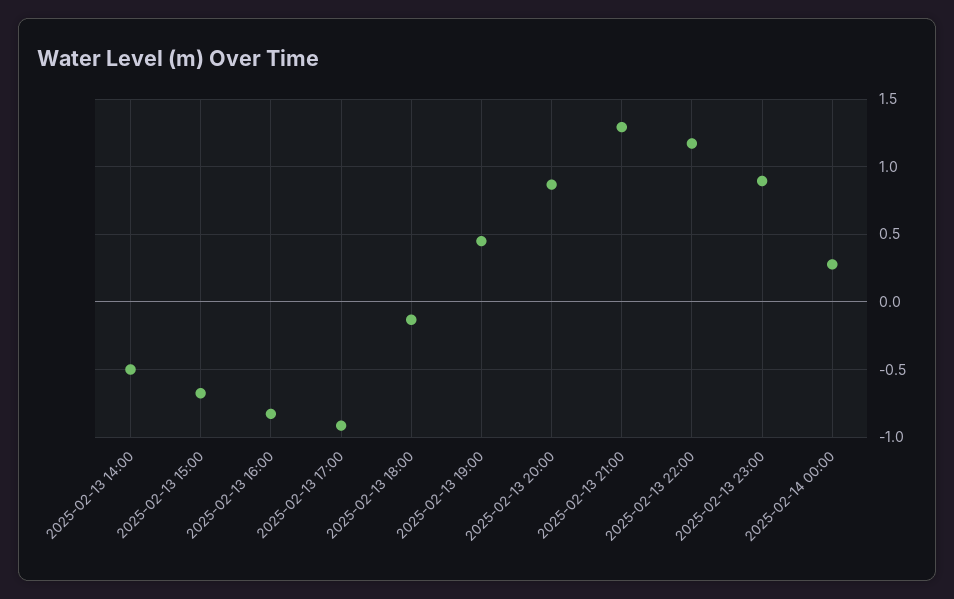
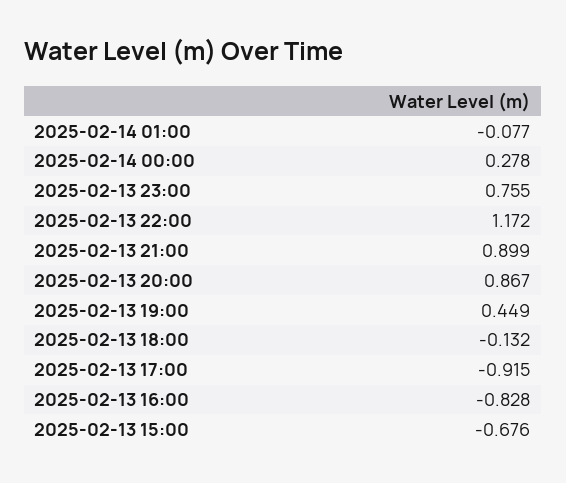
2025-02-13 14:00: -0.5 -> none
2025-02-13 21:00: 1.3 -> 0.899
2025-02-13 23:00: 0.9 -> 0.755
2025-02-14 01:00: none -> -0.077

